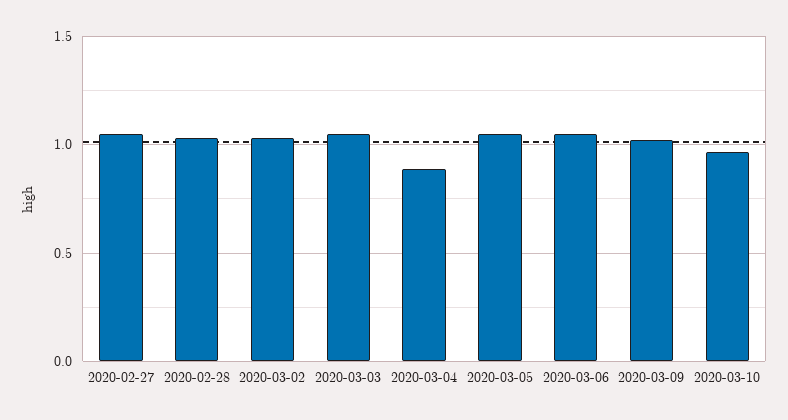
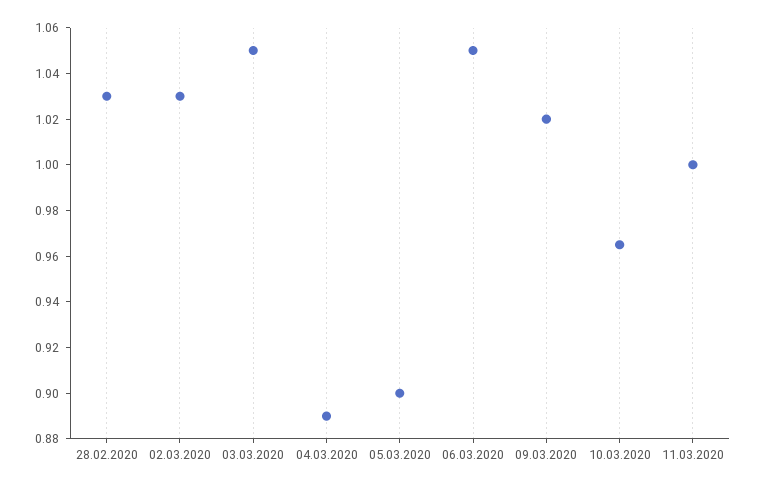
2020-02-27: 1.05 -> none
2020-03-05: 1.05 -> 0.9
11.03.2020: none -> 1

